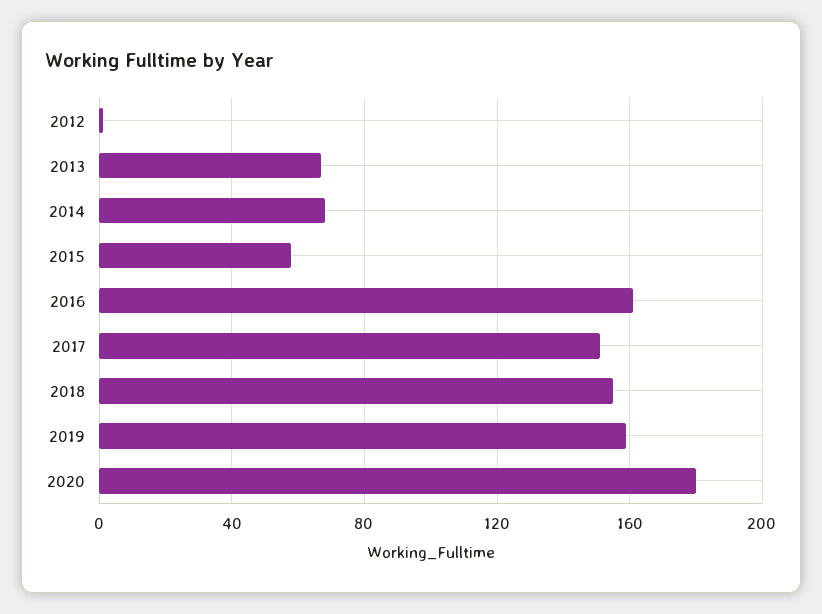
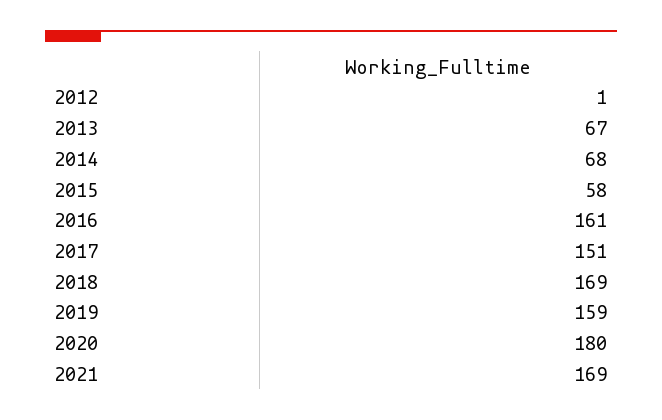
2018: 155 -> 169
2021: none -> 169

